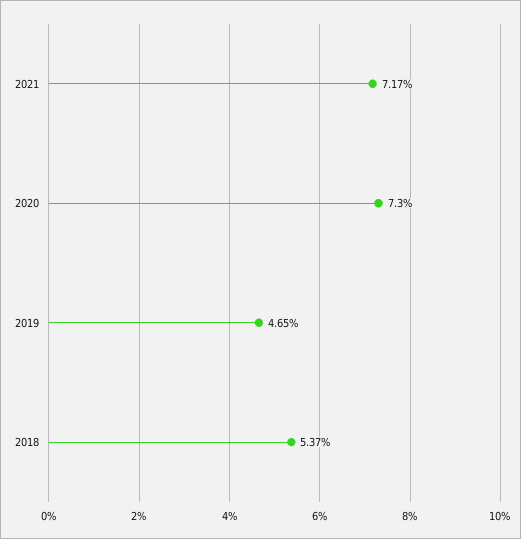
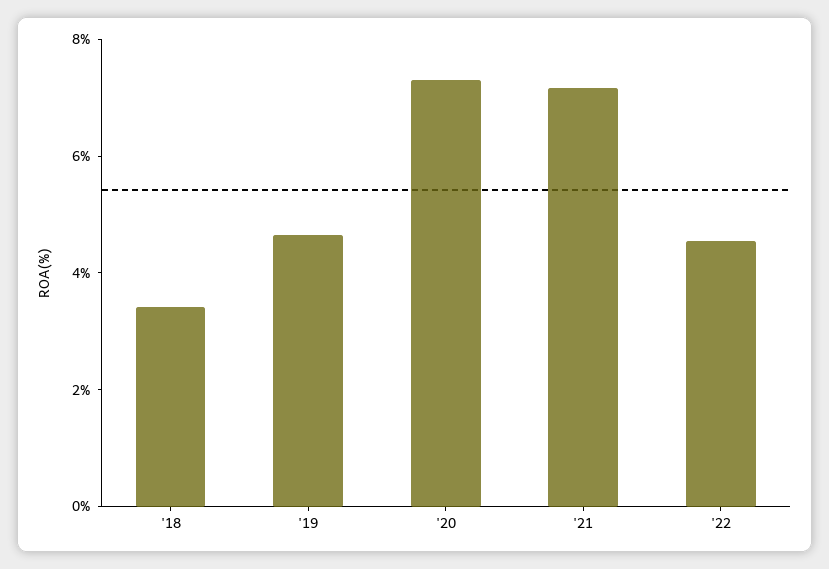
2018: 5.37 -> 3.5
'22: none -> 4.5

